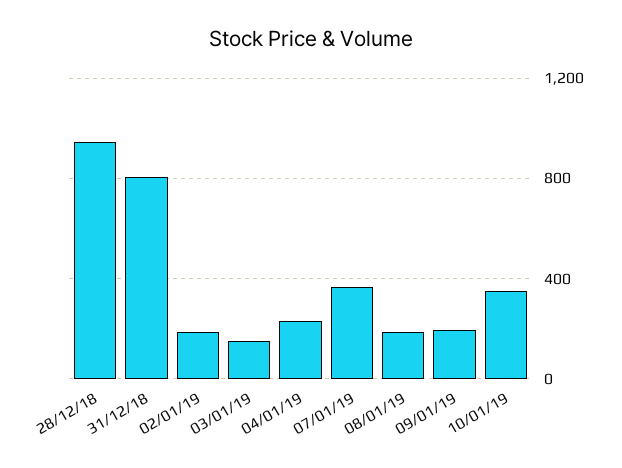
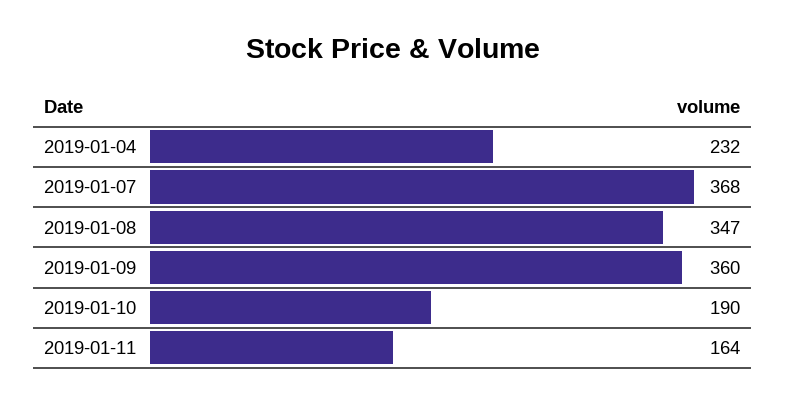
28/12/18: 950 -> none
31/12/18: 800 -> none
02/01/19: 200 -> none
03/01/19: 150 -> none
08/01/19: 200 -> 347
09/01/19: 200 -> 360
10/01/19: 350 -> 190
2019-01-11: none -> 164

